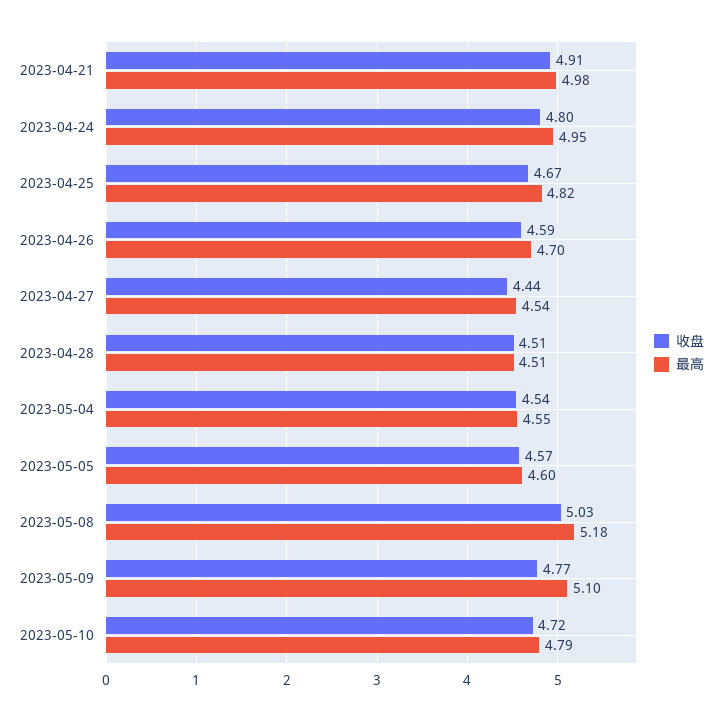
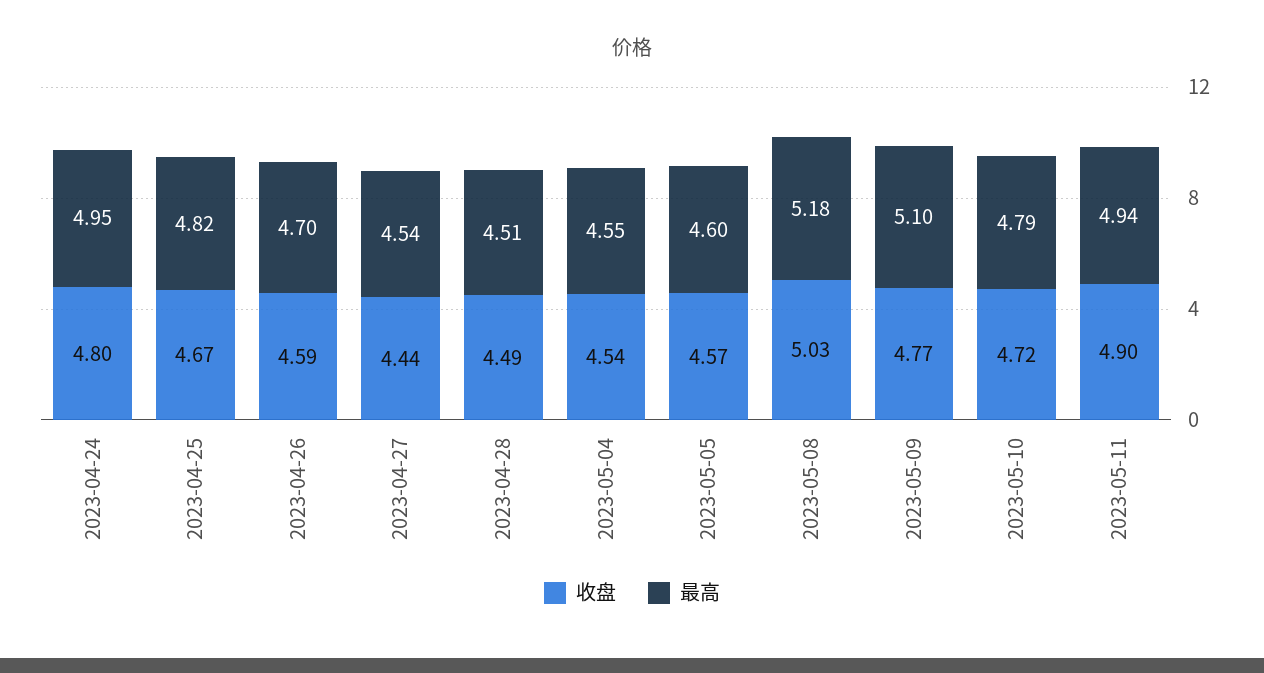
收盘, 2023-04-21: 4.91 -> none
最高, 2023-04-21: 4.98 -> none
收盘, 2023-04-28: 4.51 -> 4.49
收盘, 2023-05-11: none -> 4.9
最高, 2023-05-11: none -> 4.94

